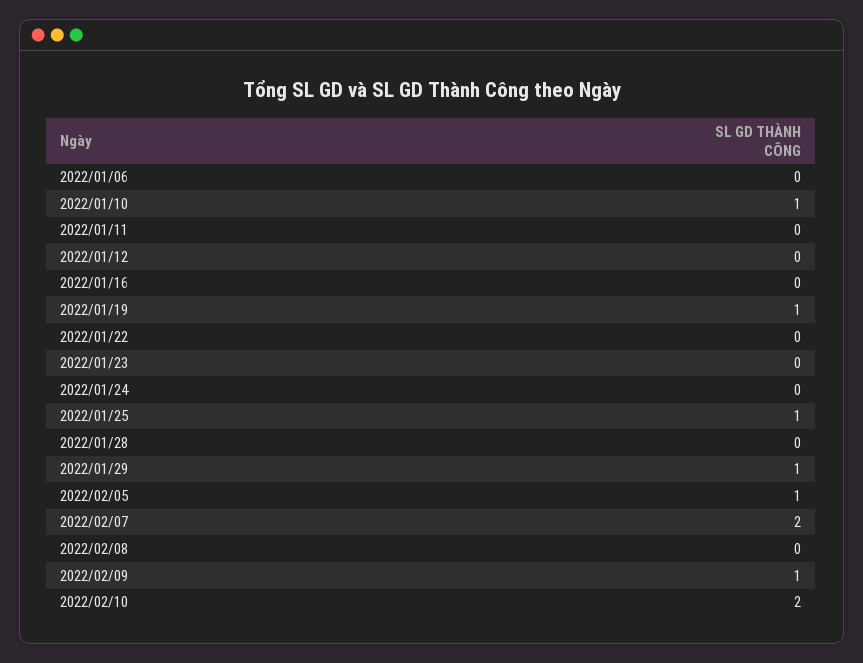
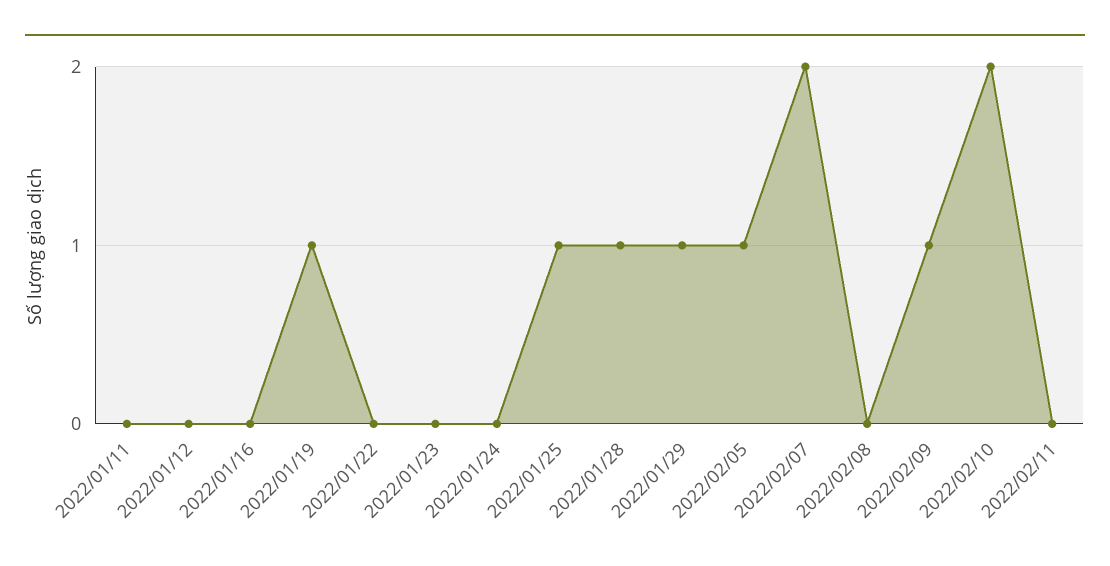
2022/01/06: 0 -> none
2022/01/10: 1 -> none
2022/01/28: 0 -> 1
2022/02/11: none -> 0

